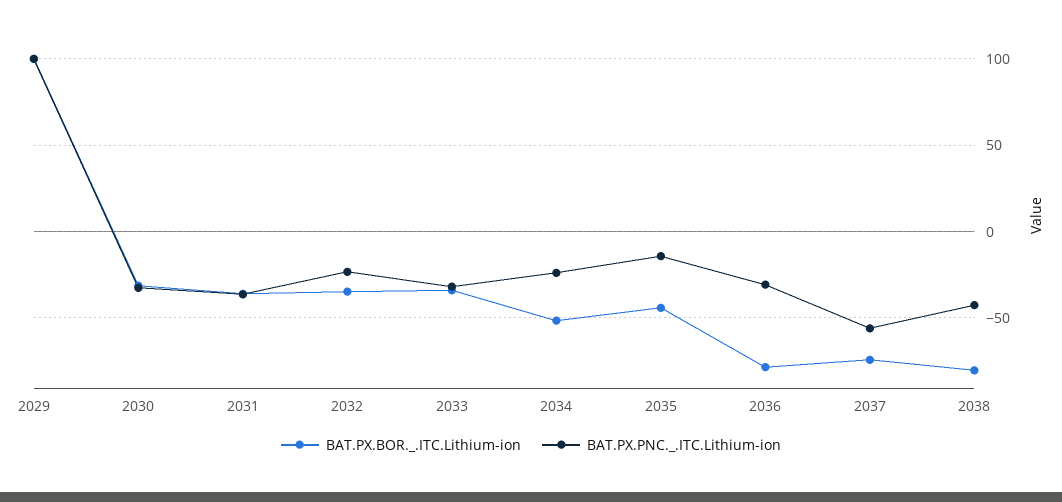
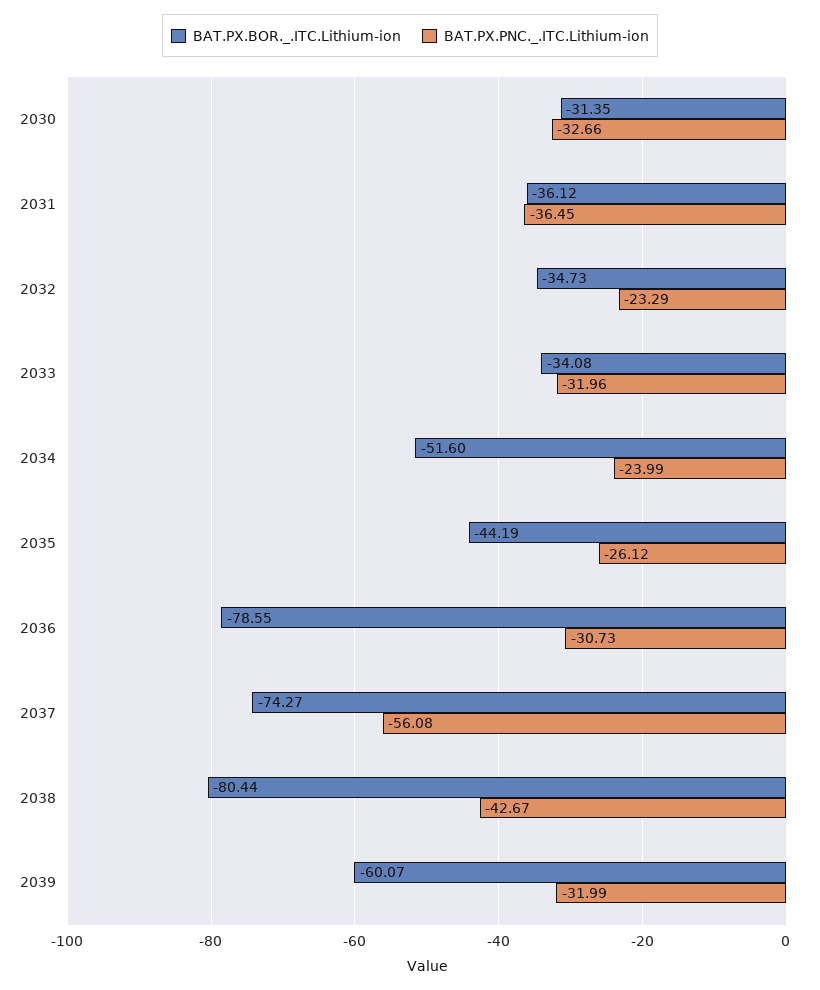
BAT.PX.BOR._.ITC.Lithium-ion, 2029: 100 -> none
BAT.PX.PNC._.ITC.Lithium-ion, 2029: 100 -> none
BAT.PX.PNC._.ITC.Lithium-ion, 2035: -15 -> -26.12
BAT.PX.BOR._.ITC.Lithium-ion, 2039: none -> -60.07
BAT.PX.PNC._.ITC.Lithium-ion, 2039: none -> -31.99

